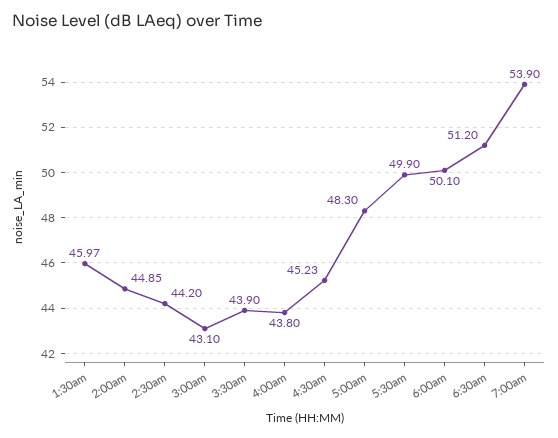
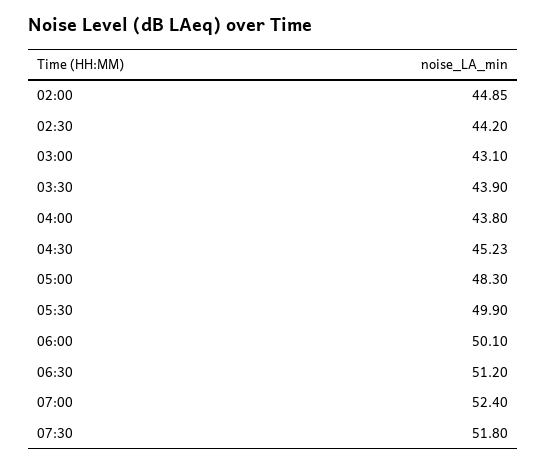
1:30am: 45.97 -> none
7:00am: 53.9 -> 52.4
07:30: none -> 51.8

